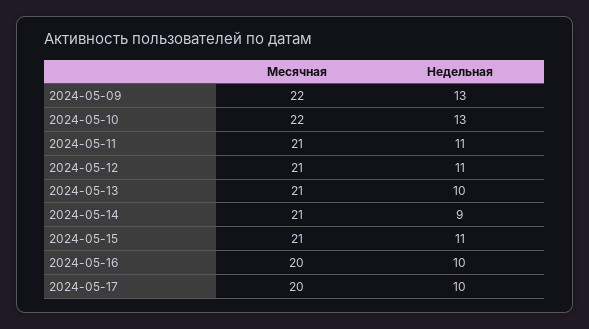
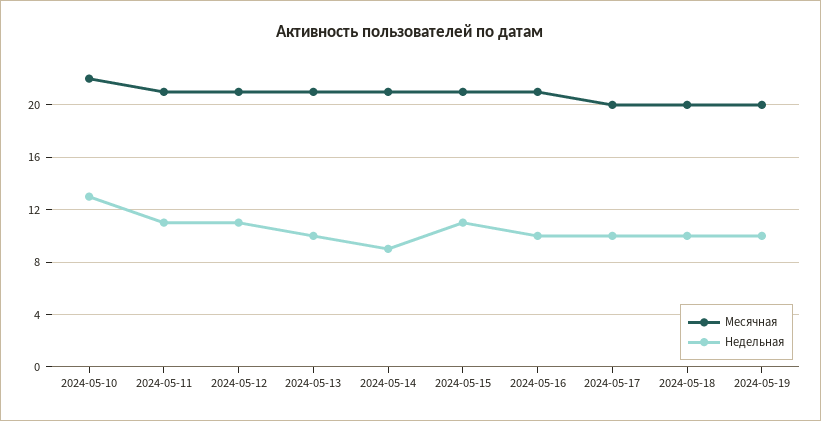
Месячная, 2024-05-09: 22 -> none
Недельная, 2024-05-09: 13 -> none
Месячная, 2024-05-16: 20 -> 21
Месячная, 2024-05-18: none -> 20
Недельная, 2024-05-18: none -> 10
Месячная, 2024-05-19: none -> 20
Недельная, 2024-05-19: none -> 10

